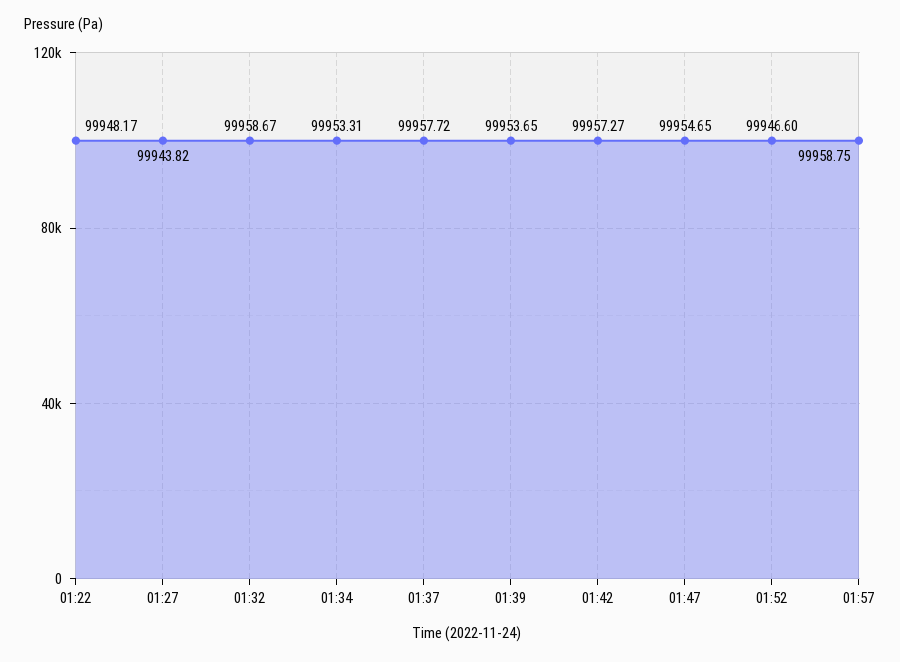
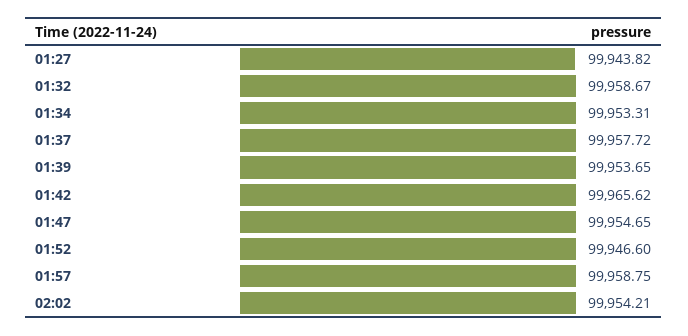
01:22: 99948.17 -> none
01:42: 99957.27 -> 99965.62
02:02: none -> 99954.21

